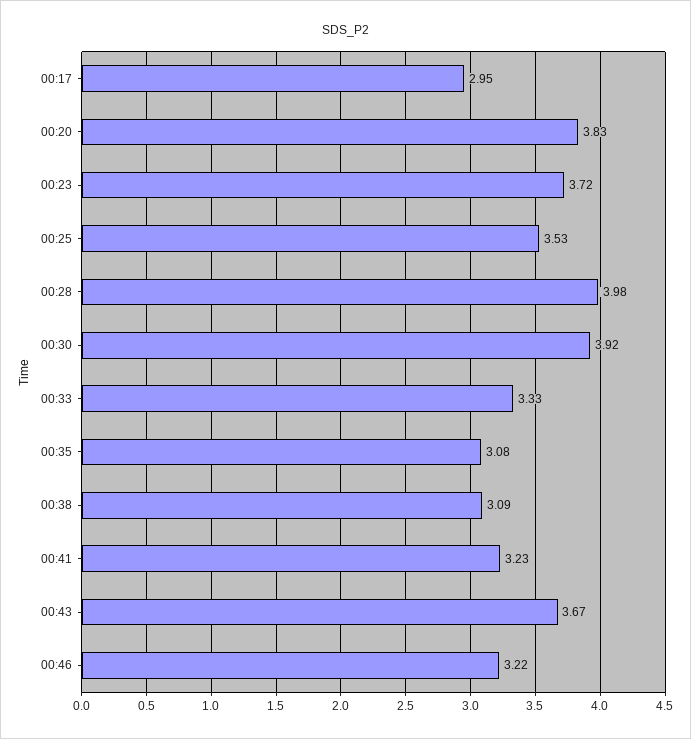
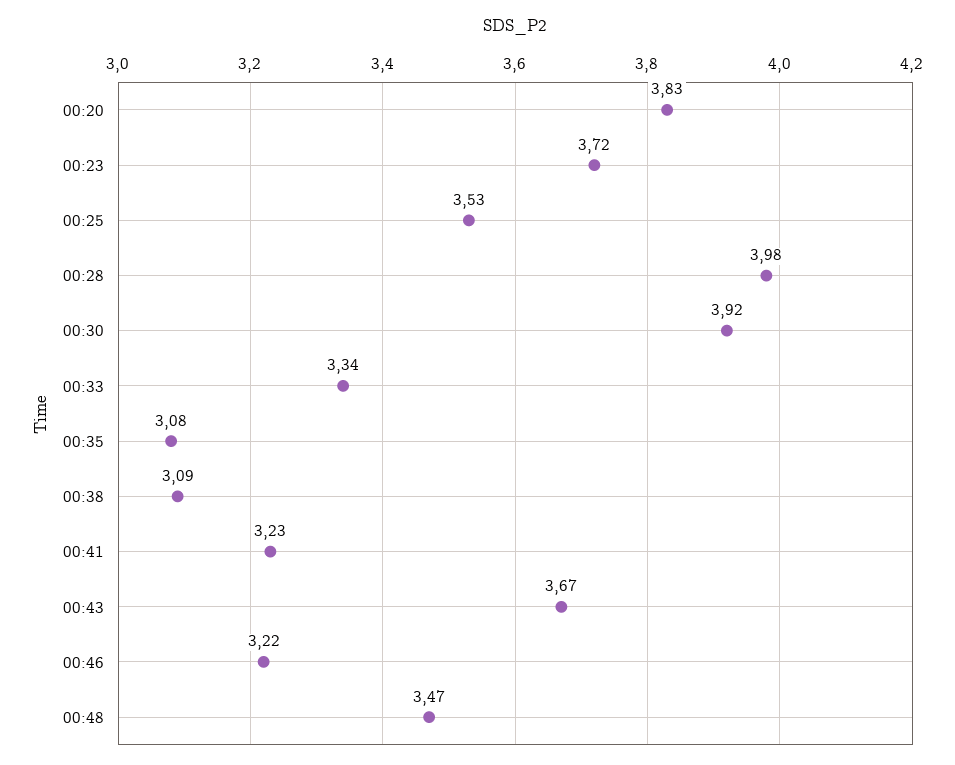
00:17: 2.95 -> none
00:33: 3.33 -> 3.34
00:48: none -> 3.47

